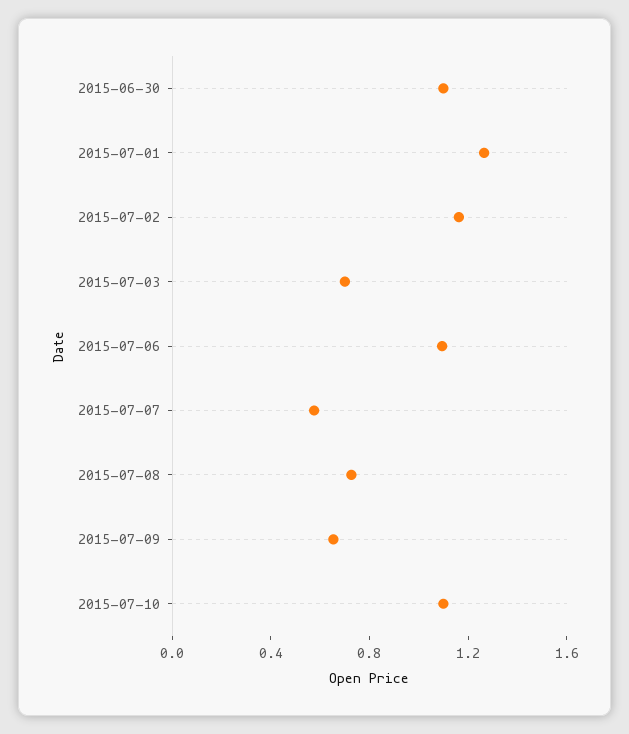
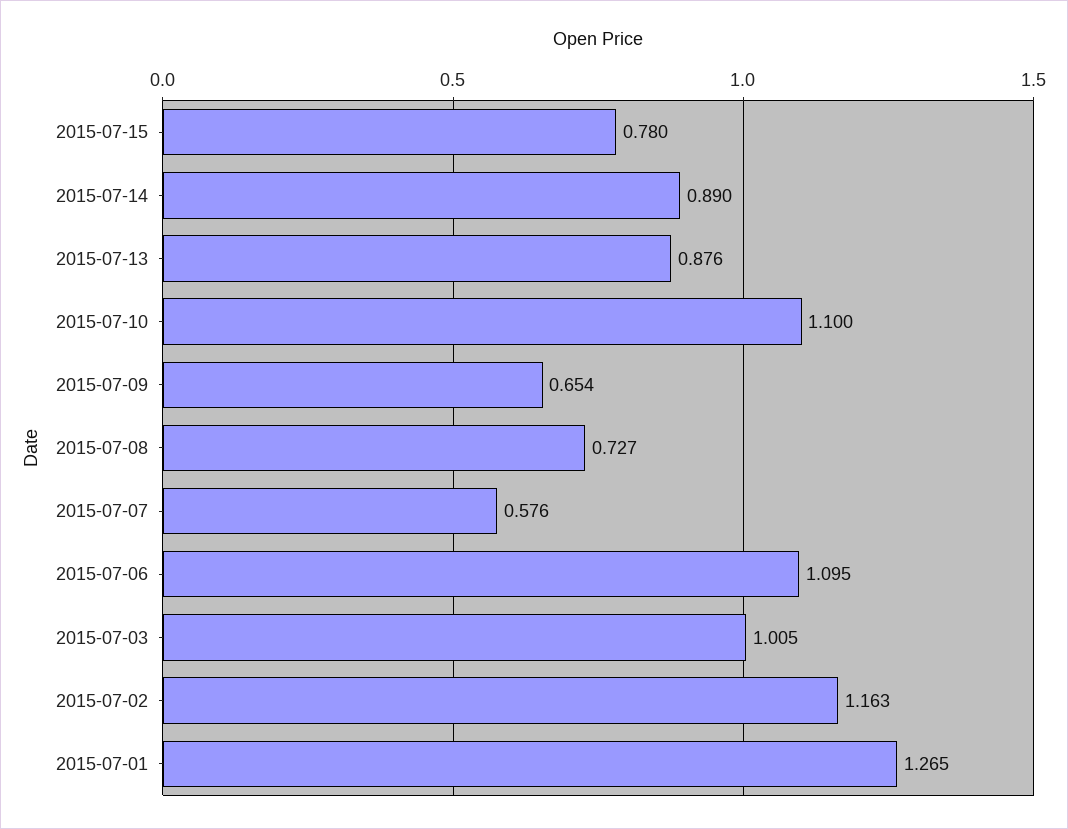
2015-06-30: 1.1 -> none
2015-07-03: 0.7 -> 1.005
2015-07-15: none -> 0.78
2015-07-14: none -> 0.89
2015-07-13: none -> 0.876

